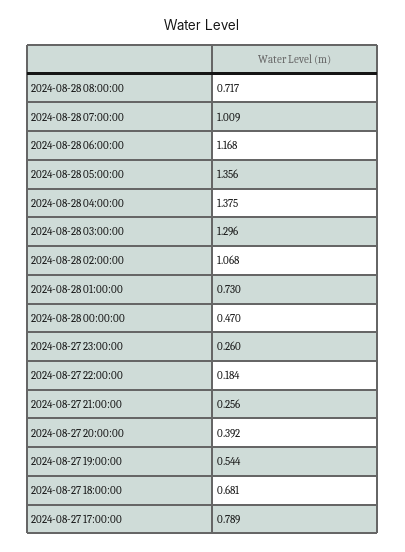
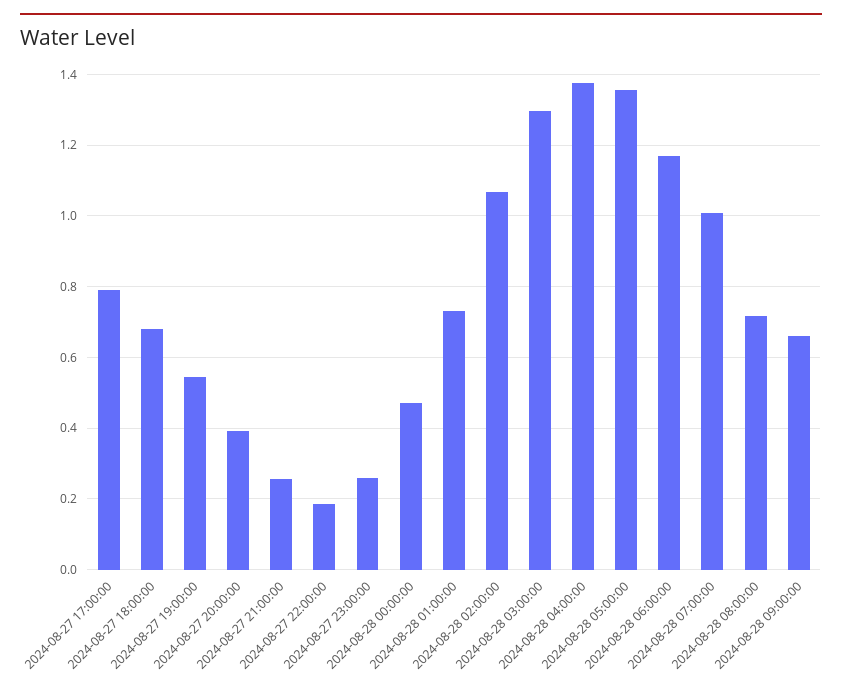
2024-08-28 09:00:00: none -> 0.66

